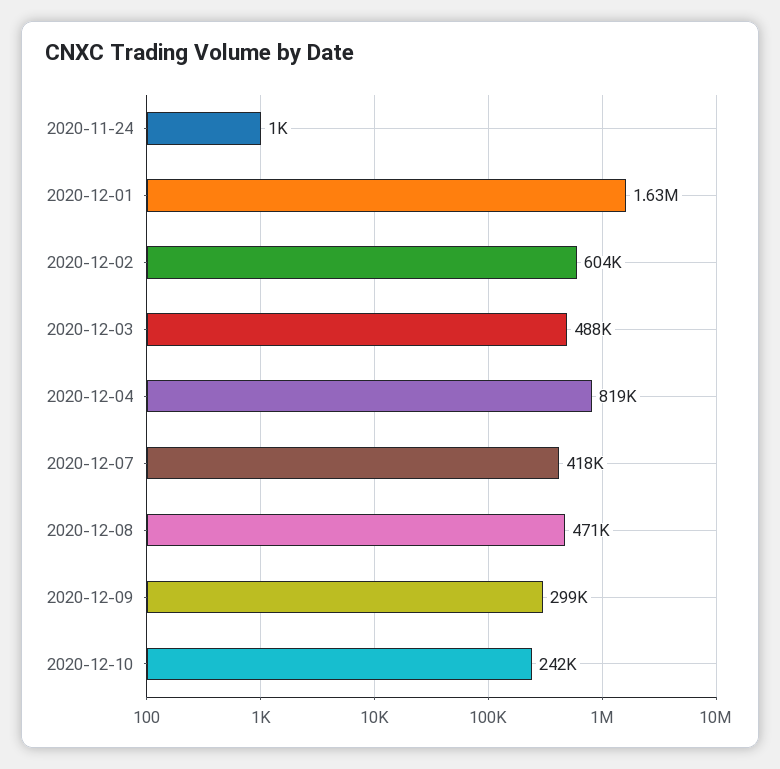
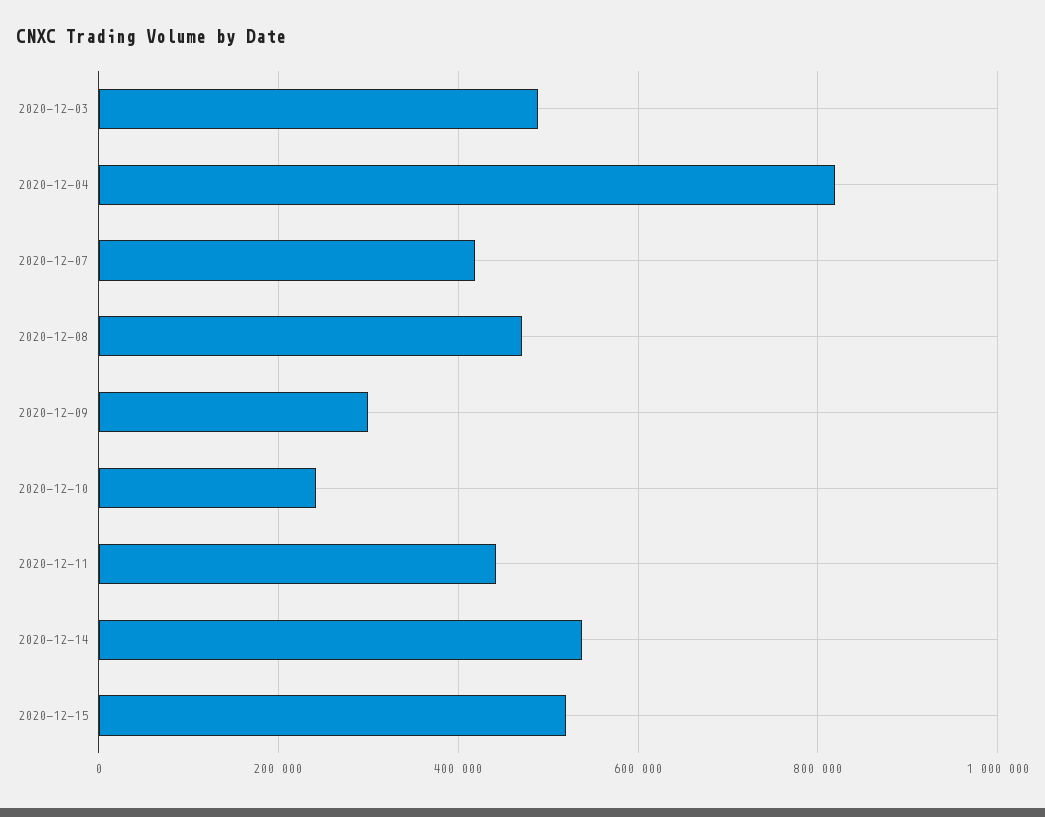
2020-11-24: 1000 -> none
2020-12-01: 1630000 -> none
2020-12-02: 604000 -> none
2020-12-11: none -> 440000
2020-12-14: none -> 540000
2020-12-15: none -> 520000

